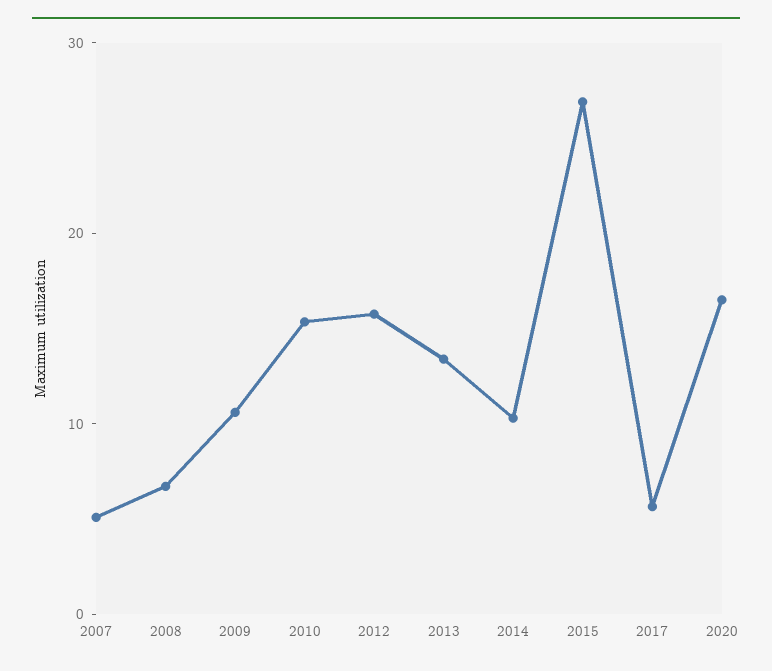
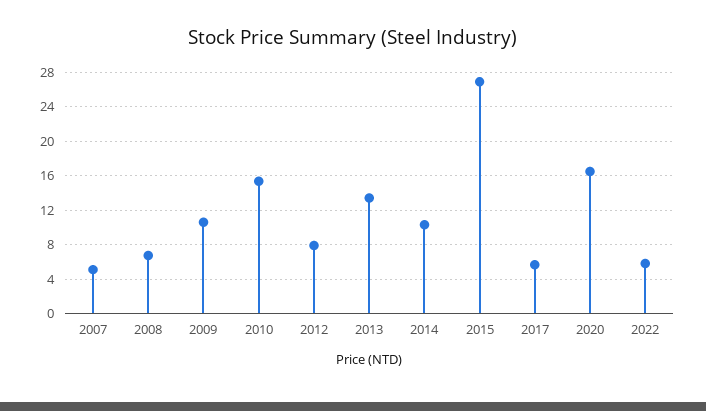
2012: 16 -> 8
2022: none -> 6

